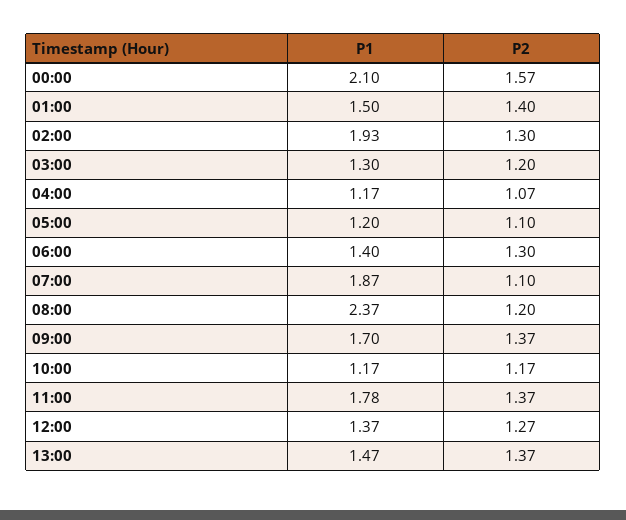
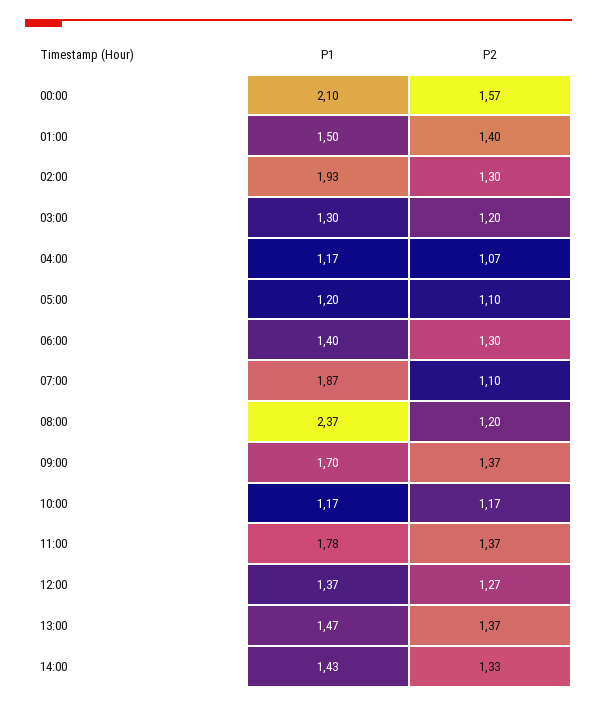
P1, 14:00: none -> 1.43
P2, 14:00: none -> 1.33

